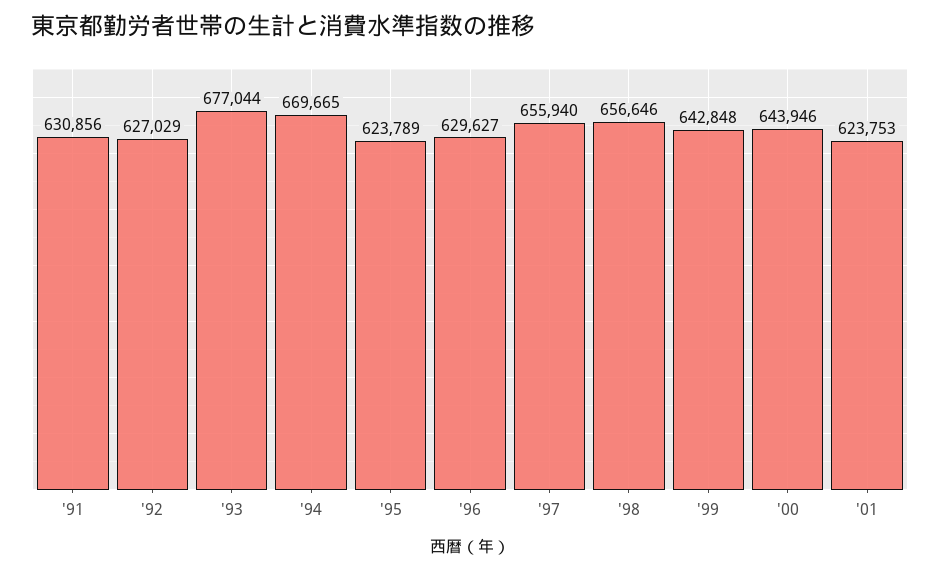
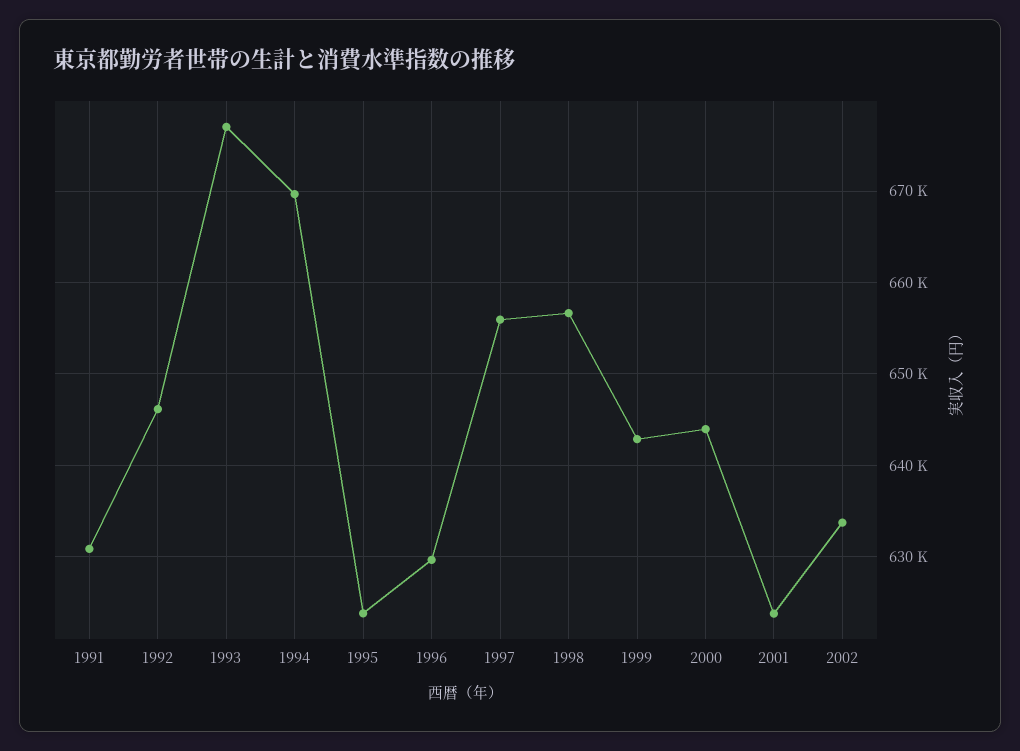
'92: 627029 -> 646000
2002: none -> 634000

